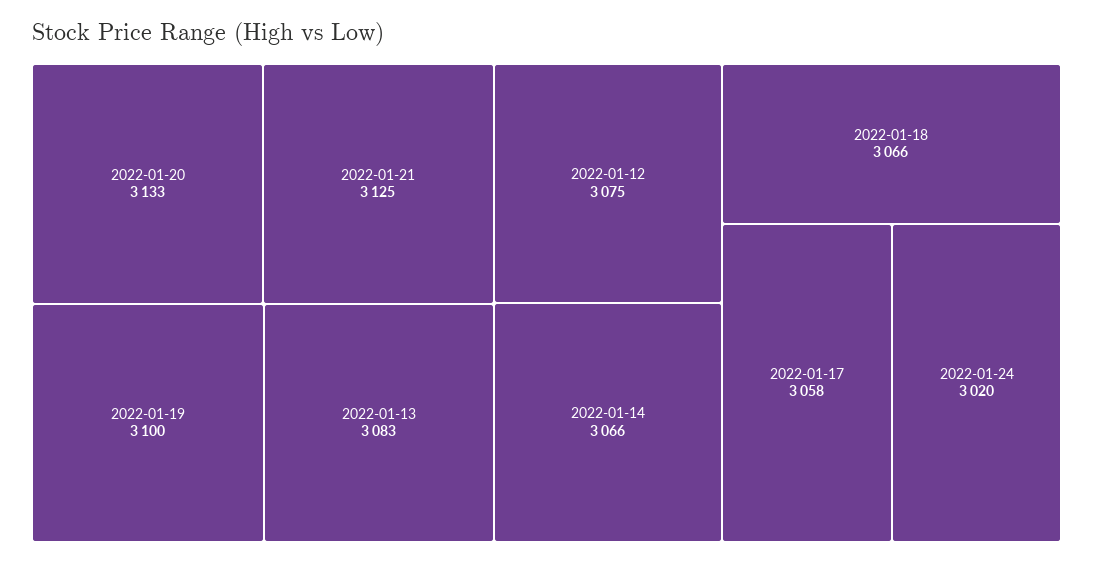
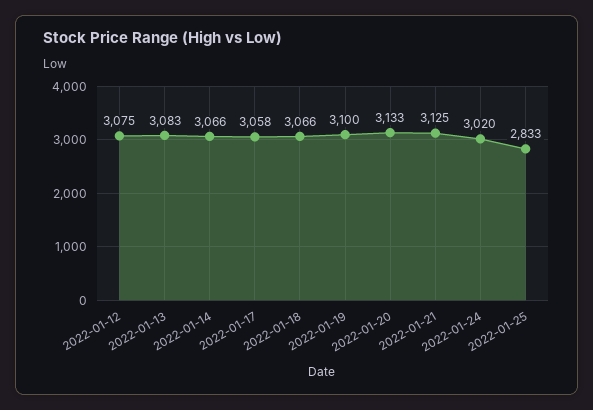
2022-01-25: none -> 2833

